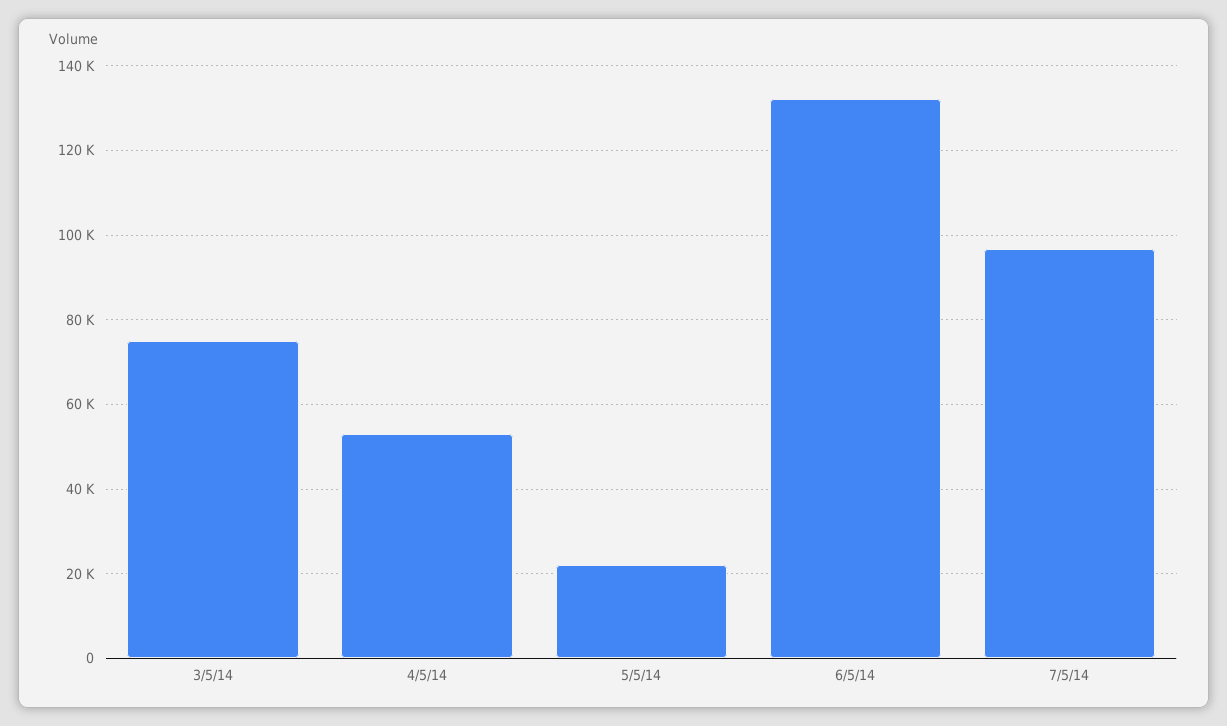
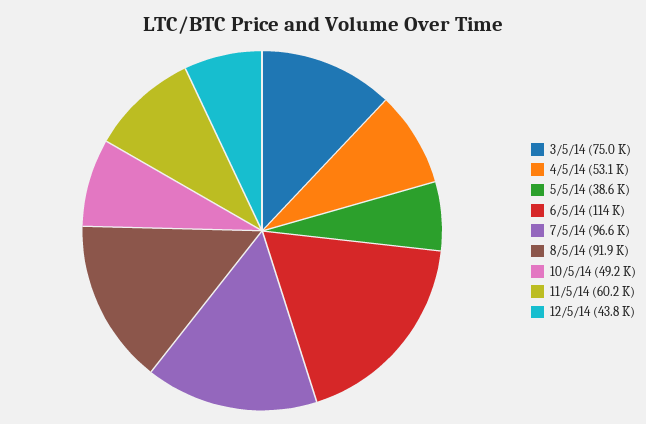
5/5/14: 22000 -> 38600
6/5/14: 132000 -> 114000
8/5/14: none -> 91900
10/5/14: none -> 49200
11/5/14: none -> 60200
12/5/14: none -> 43800

